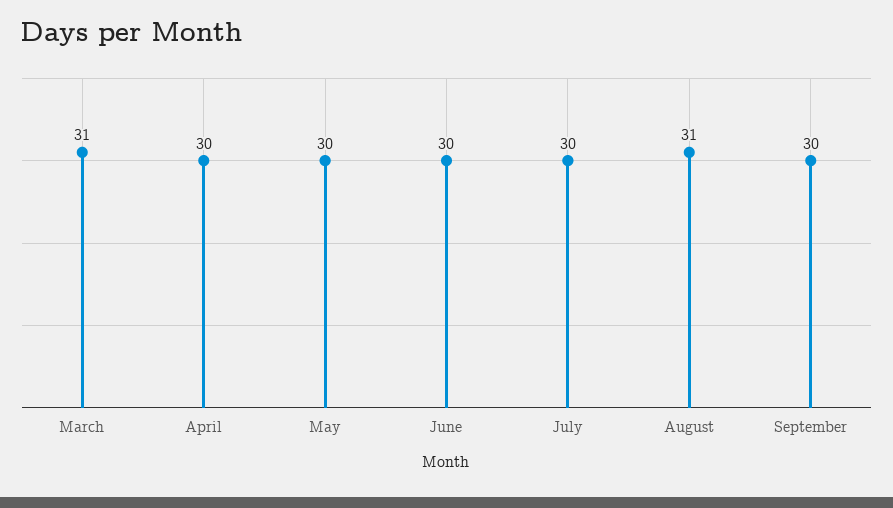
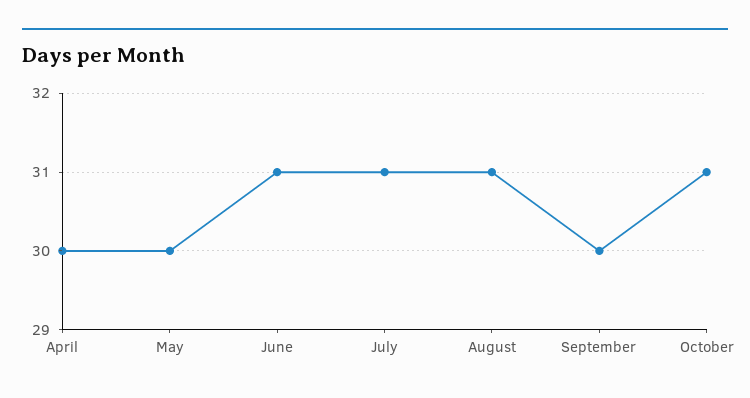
March: 31 -> none
June: 30 -> 31
July: 30 -> 31
October: none -> 31

